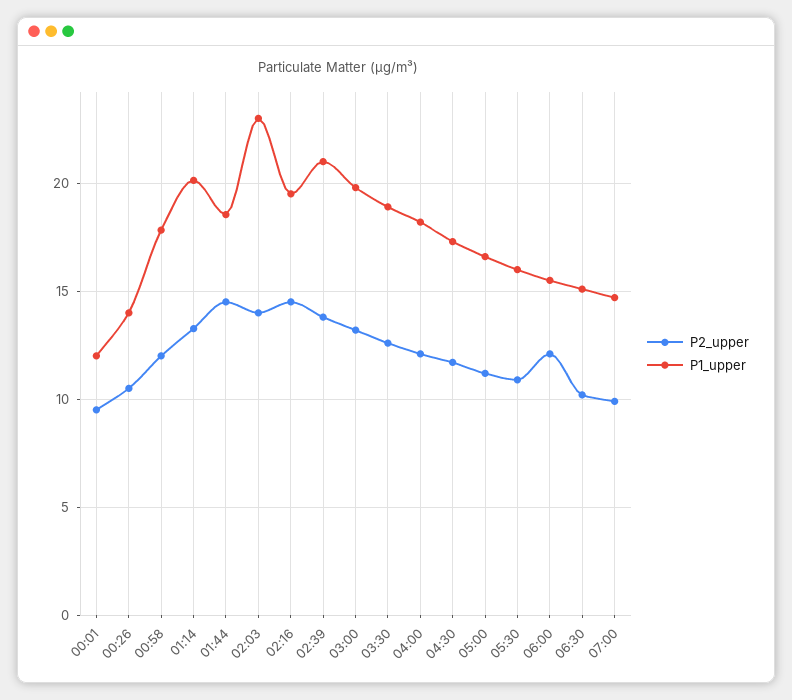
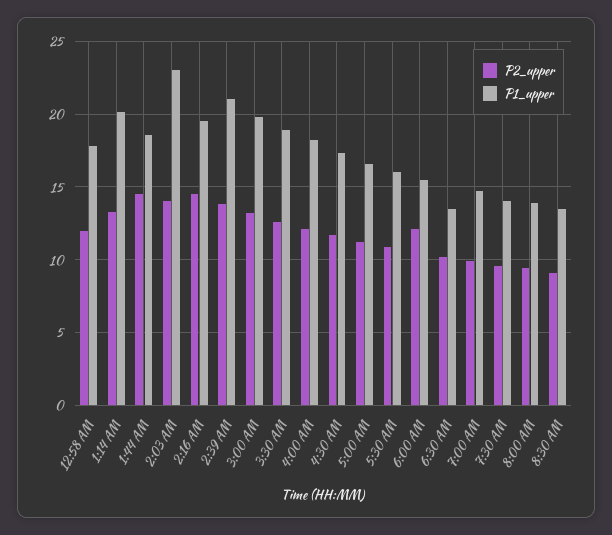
P2_upper, 00:01: 9.5 -> none
P1_upper, 00:01: 12 -> none
P2_upper, 00:26: 10.5 -> none
P1_upper, 00:26: 14 -> none
P1_upper, 06:30: 15 -> 13.5
P2_upper, 7:30 AM: none -> 9.5
P1_upper, 7:30 AM: none -> 14
P2_upper, 8:00 AM: none -> 9.5
P1_upper, 8:00 AM: none -> 14
P2_upper, 8:30 AM: none -> 9
P1_upper, 8:30 AM: none -> 13.5

